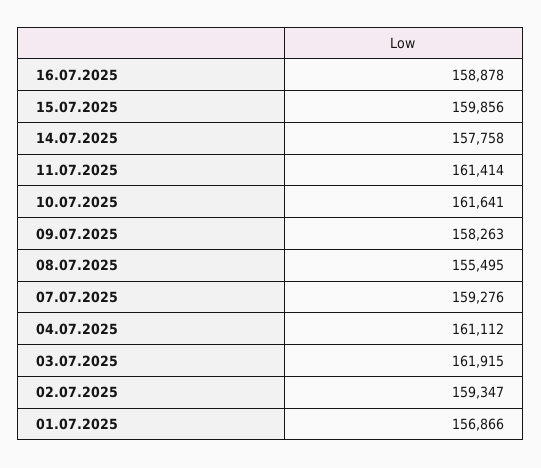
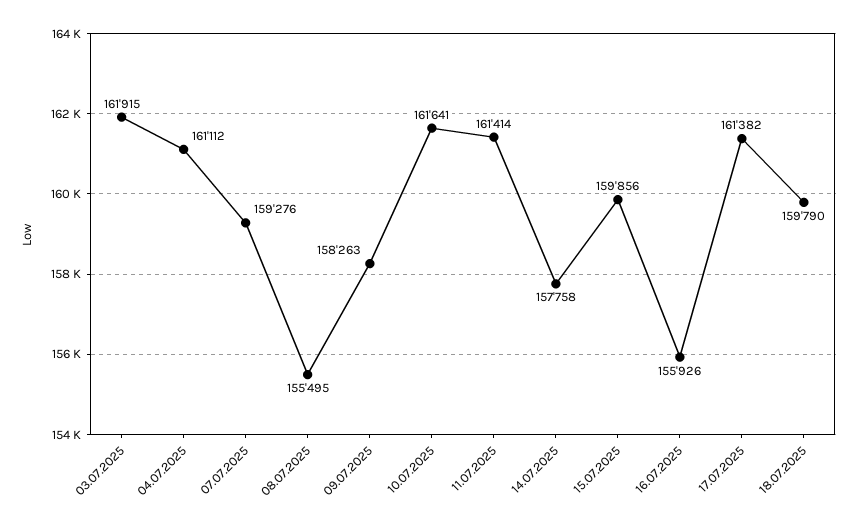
16.07.2025: 158878 -> 155926
02.07.2025: 159347 -> none
01.07.2025: 156866 -> none
17.07.2025: none -> 161382
18.07.2025: none -> 159790

